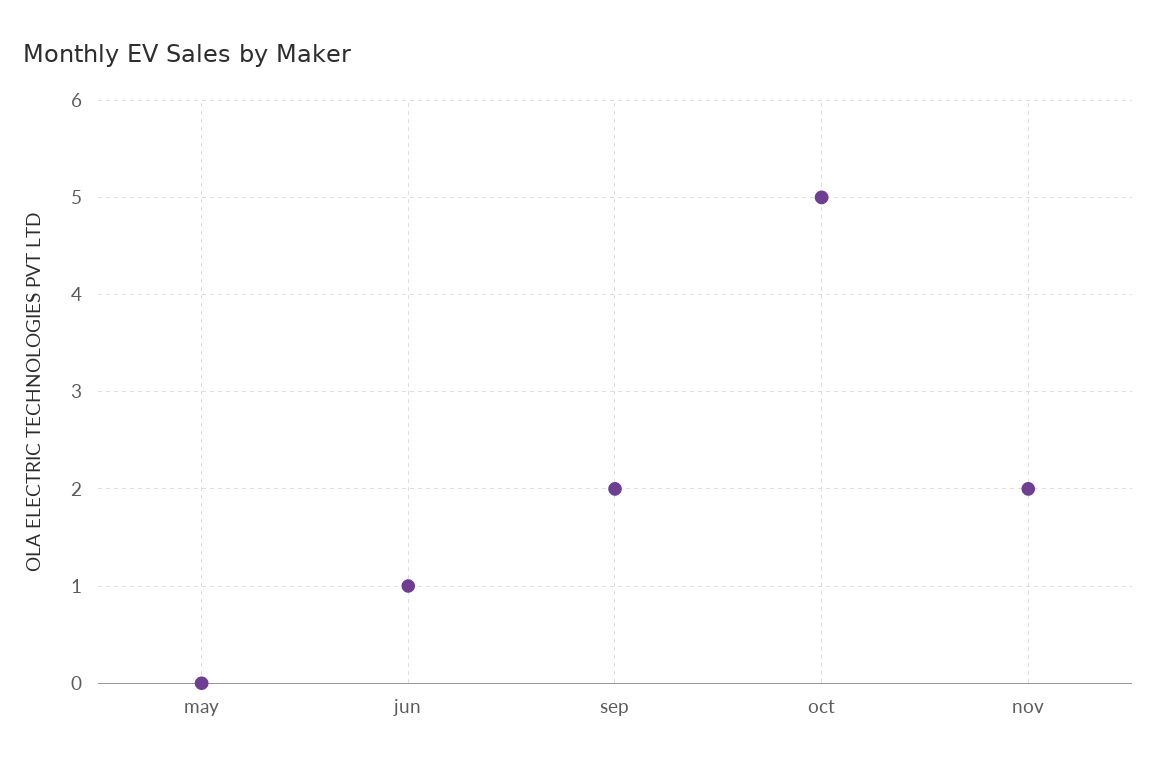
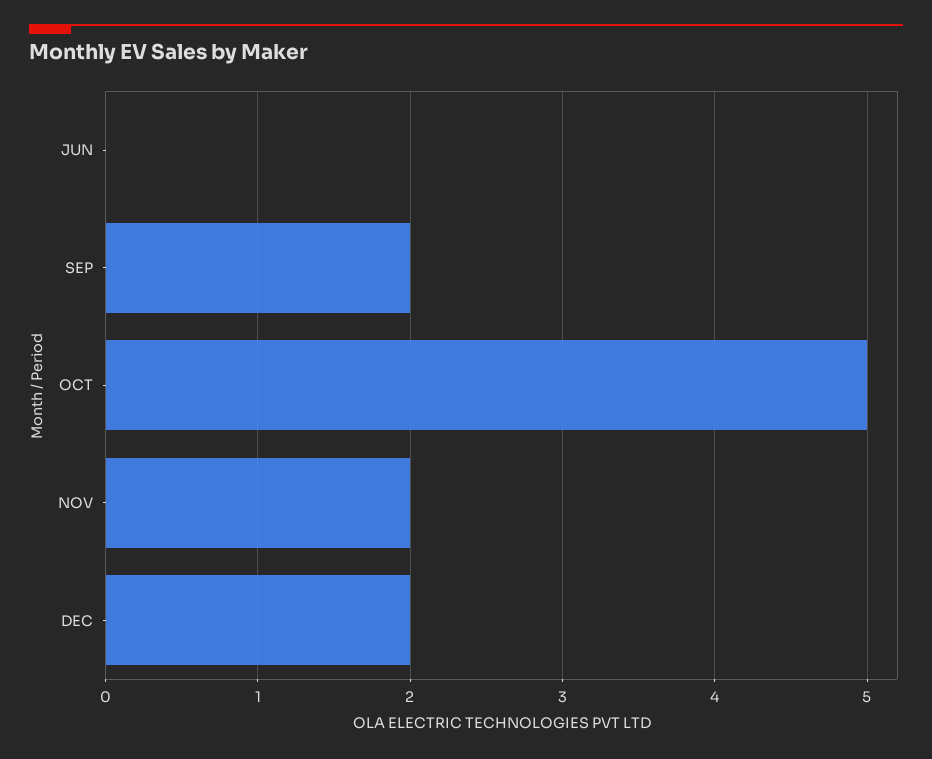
may: 0 -> none
jun: 1 -> 0
DEC: none -> 2

